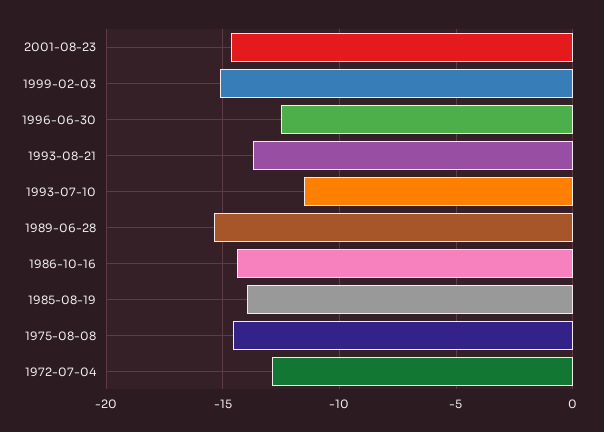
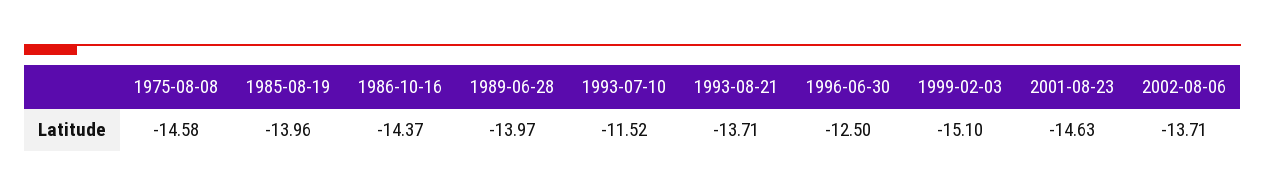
1989-06-28: -15.5 -> -13.97
1972-07-04: -13 -> none
2002-08-06: none -> -13.71

